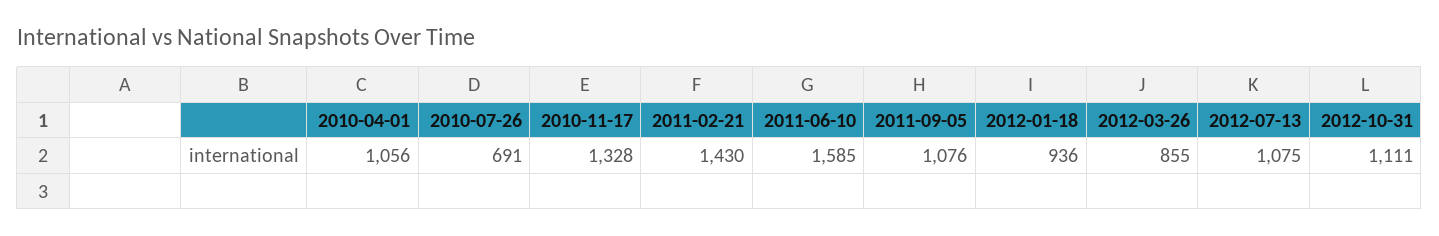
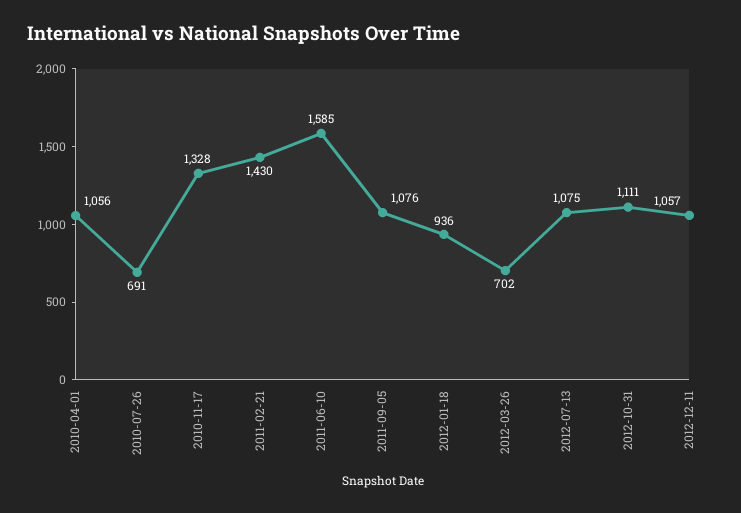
2012-03-26: 855 -> 702
2012-12-11: none -> 1057

